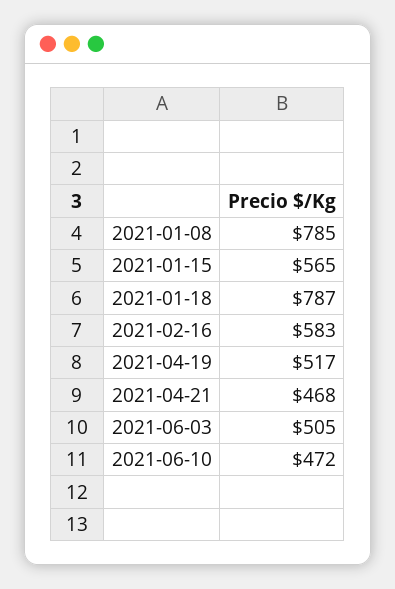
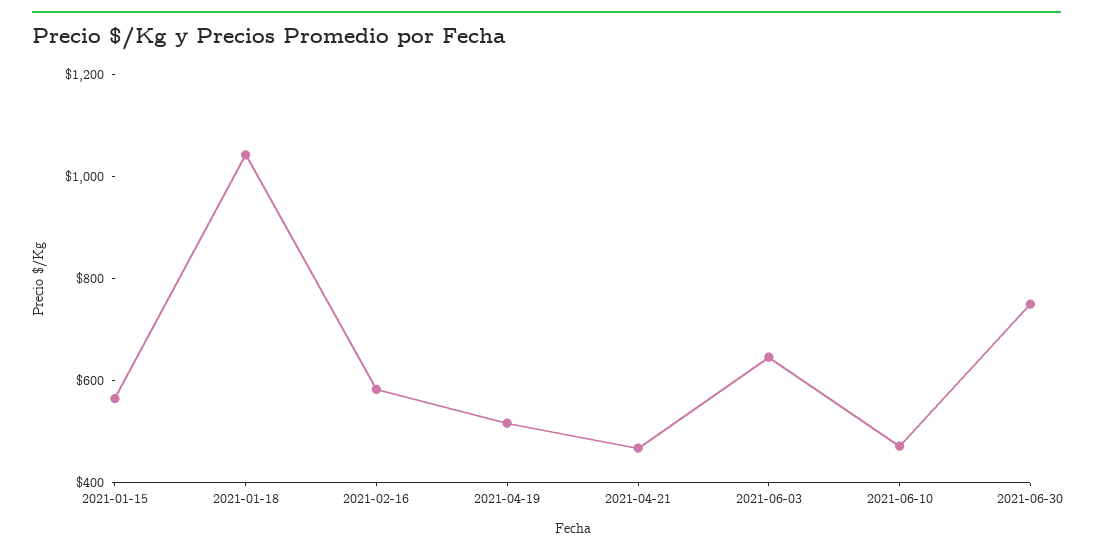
2021-01-08: 785 -> none
2021-01-18: 787 -> 1050
2021-06-03: 505 -> 650
2021-06-30: none -> 750

